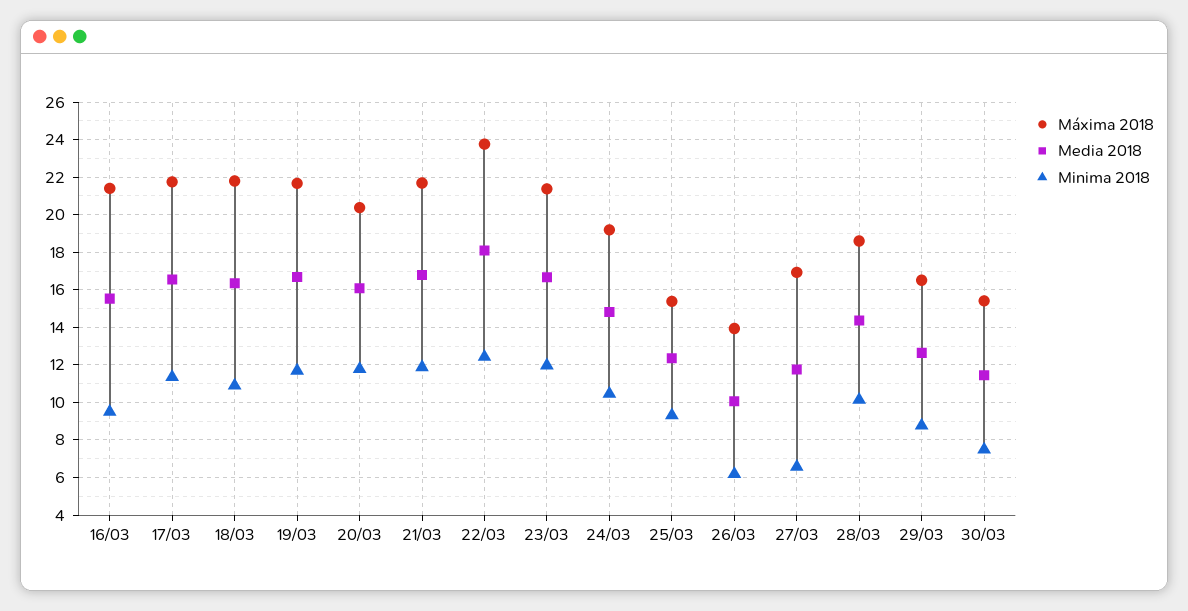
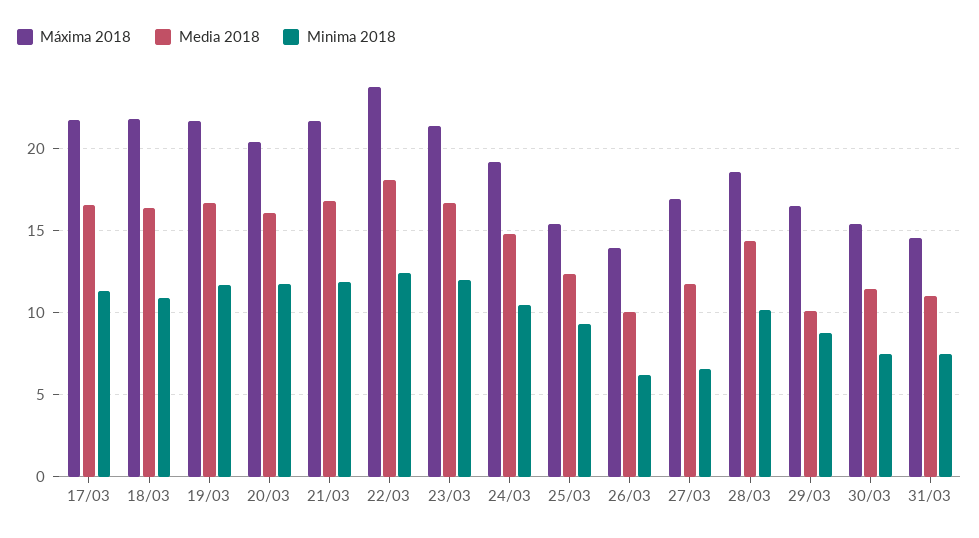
Máxima 2018, 16/03: 21.5 -> none
Media 2018, 16/03: 15.5 -> none
Minima 2018, 16/03: 9.5 -> none
Media 2018, 29/03: 12.5 -> 10
Máxima 2018, 31/03: none -> 14.5
Media 2018, 31/03: none -> 11
Minima 2018, 31/03: none -> 7.5

